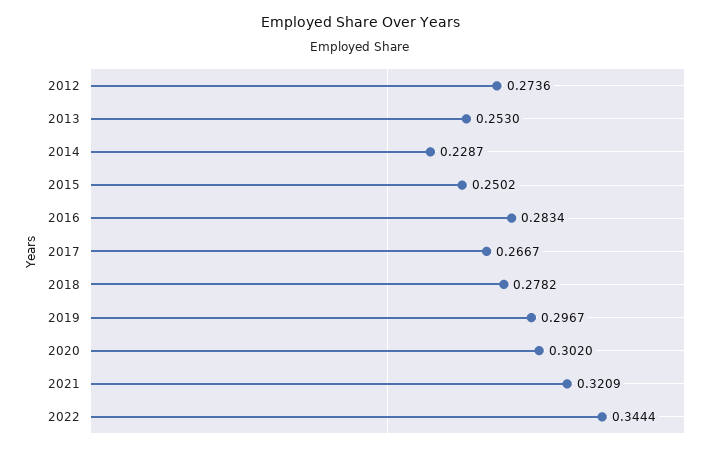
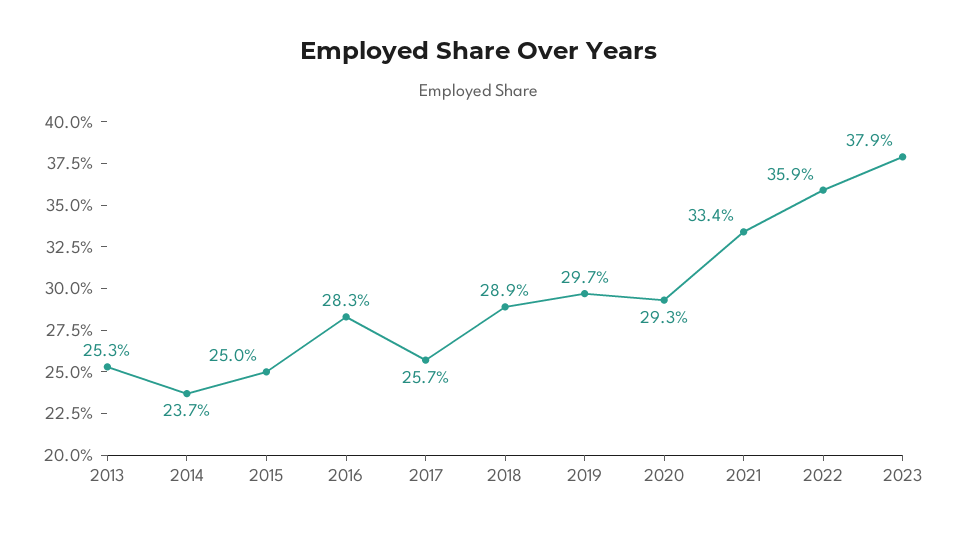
2012: 0.2736 -> none
2014: 0.2287 -> 0.237
2017: 0.2667 -> 0.257
2018: 0.2782 -> 0.289
2020: 0.302 -> 0.293
2021: 0.3209 -> 0.334
2022: 0.3444 -> 0.359
2023: none -> 0.379

